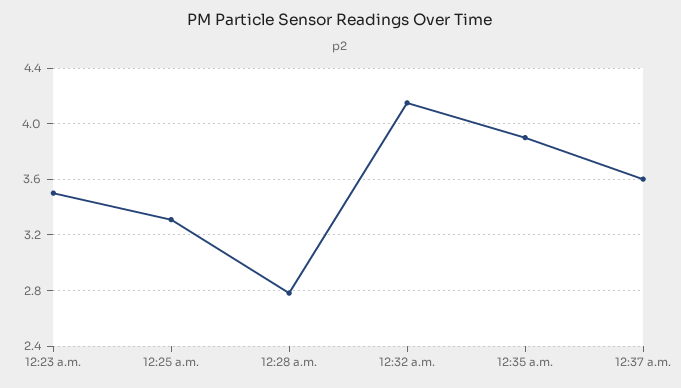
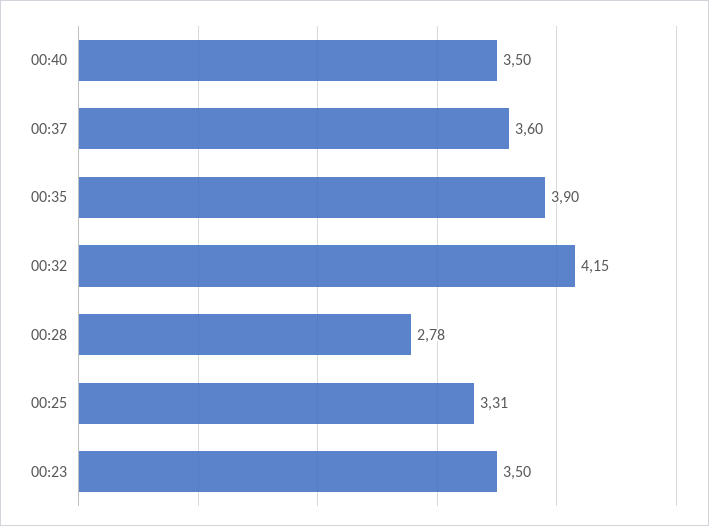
00:40: none -> 3.5

